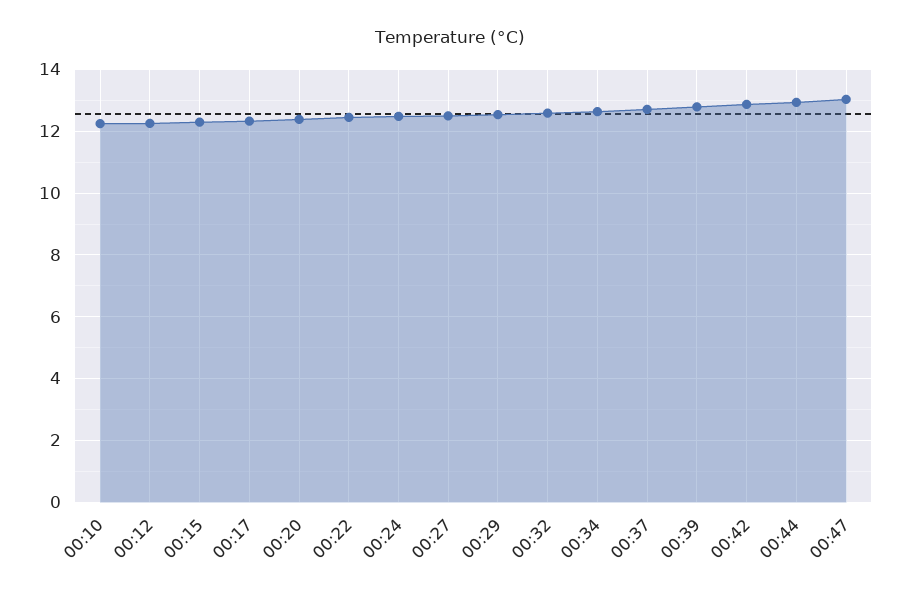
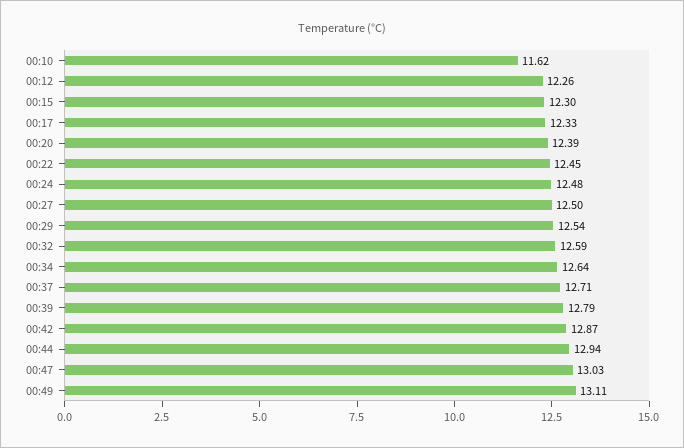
00:10: 12.2 -> 11.62
00:49: none -> 13.11

